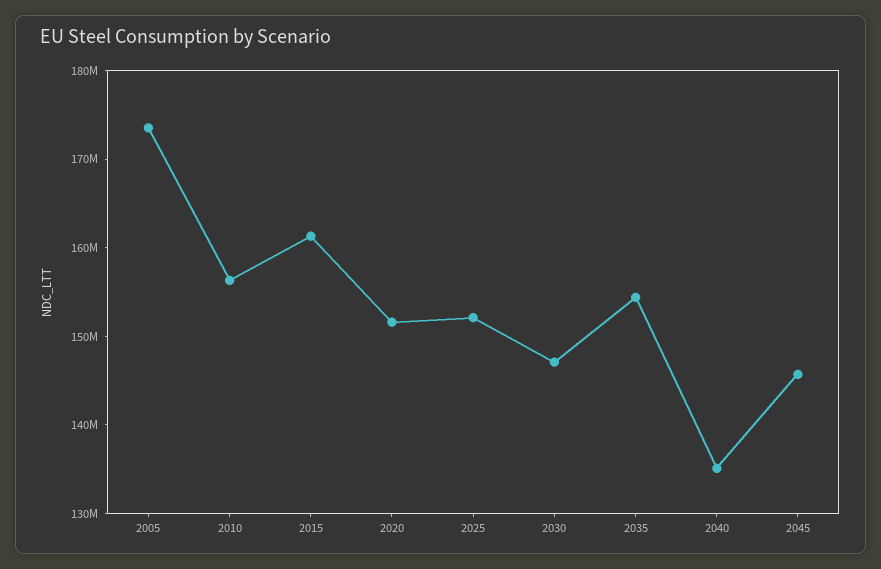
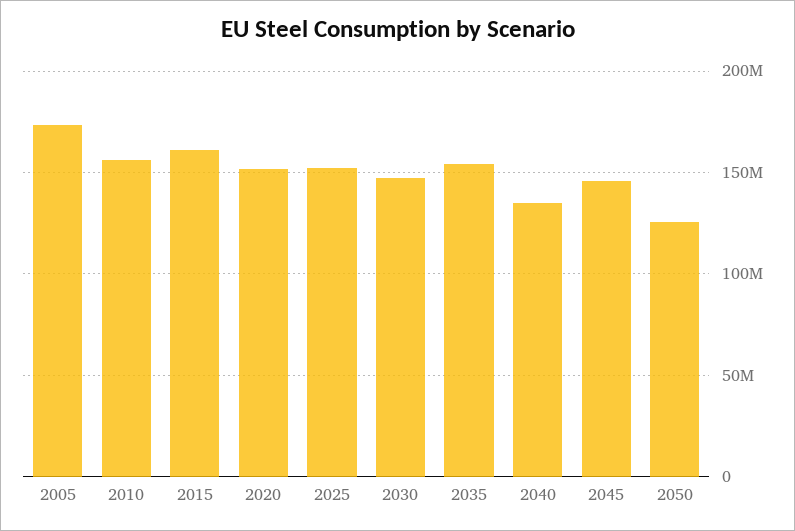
2050: none -> 125000000

